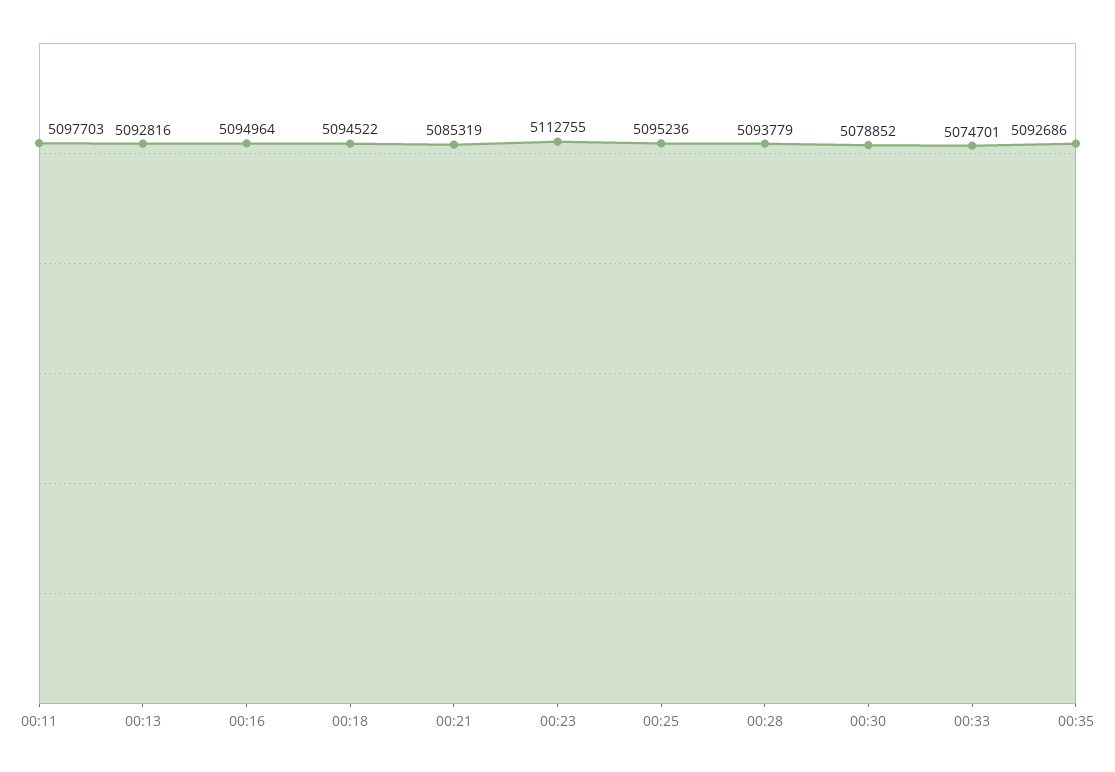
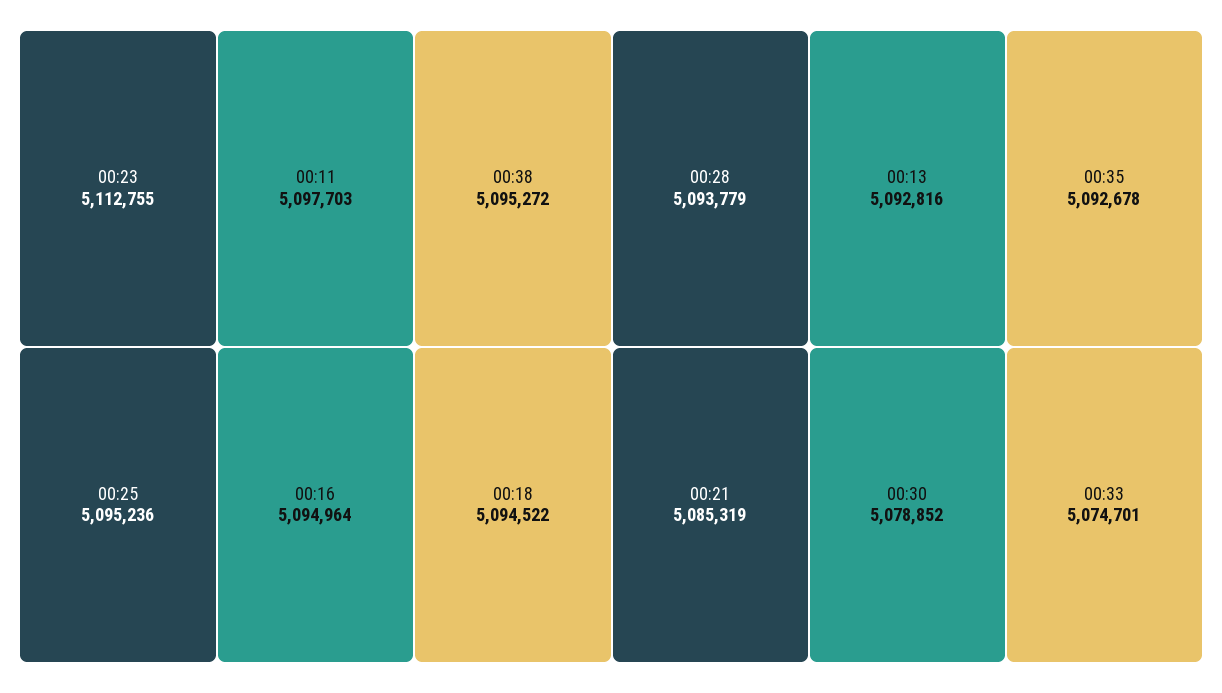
00:35: 5092686 -> 5092678
00:38: none -> 5095272

